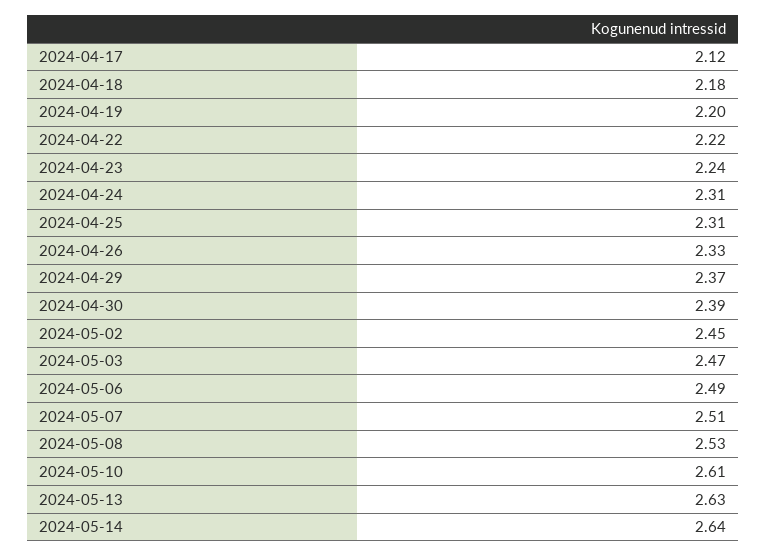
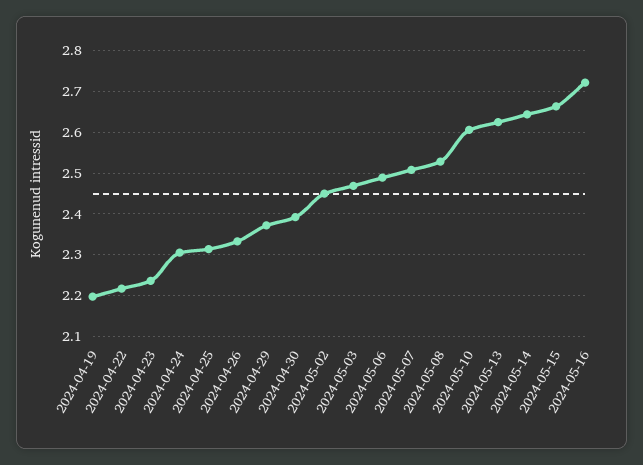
2024-04-17: 2.12 -> none
2024-04-18: 2.18 -> none
2024-05-15: none -> 2.66
2024-05-16: none -> 2.72

